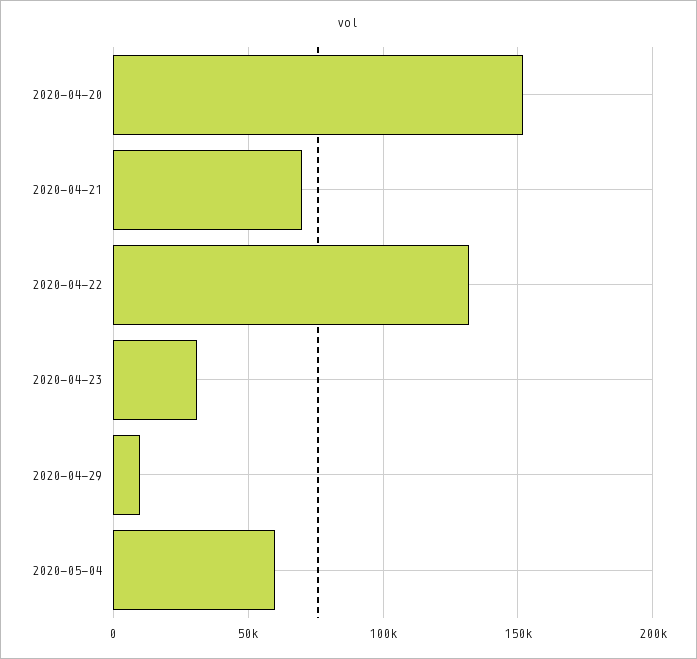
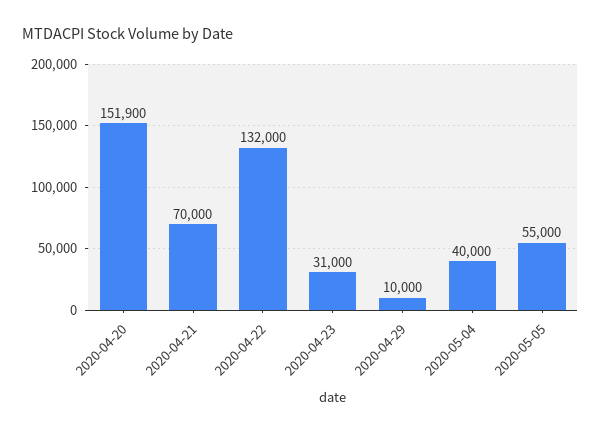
2020-05-04: 60000 -> 40000
2020-05-05: none -> 55000

